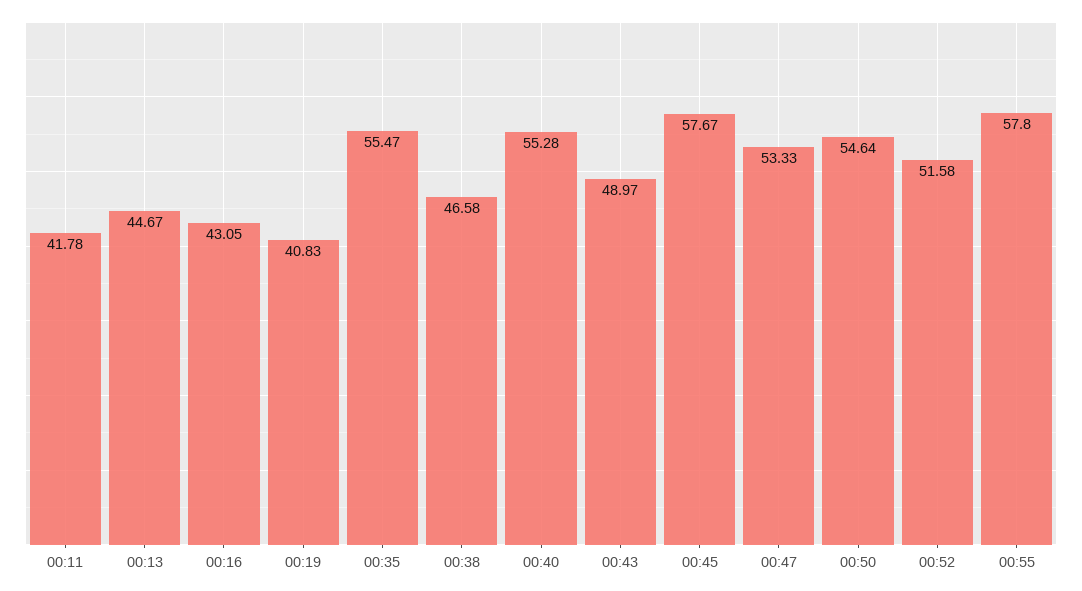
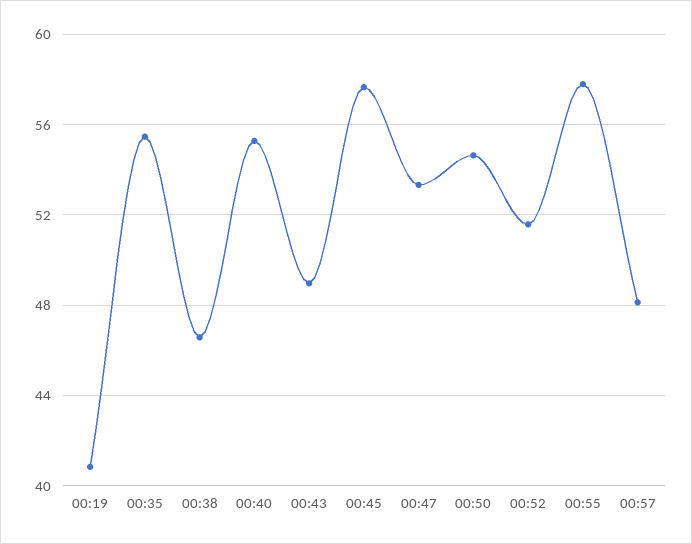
00:11: 41.78 -> none
00:13: 44.67 -> none
00:16: 43.05 -> none
00:57: none -> 48

